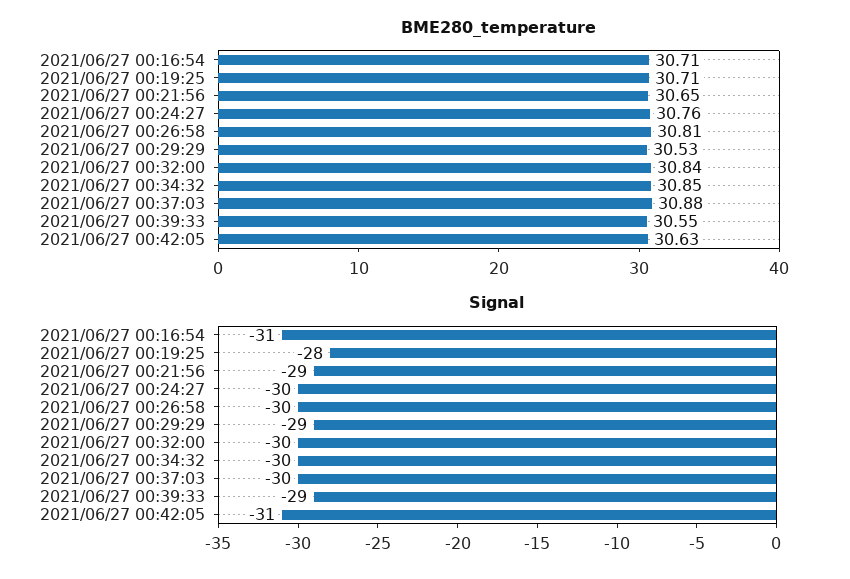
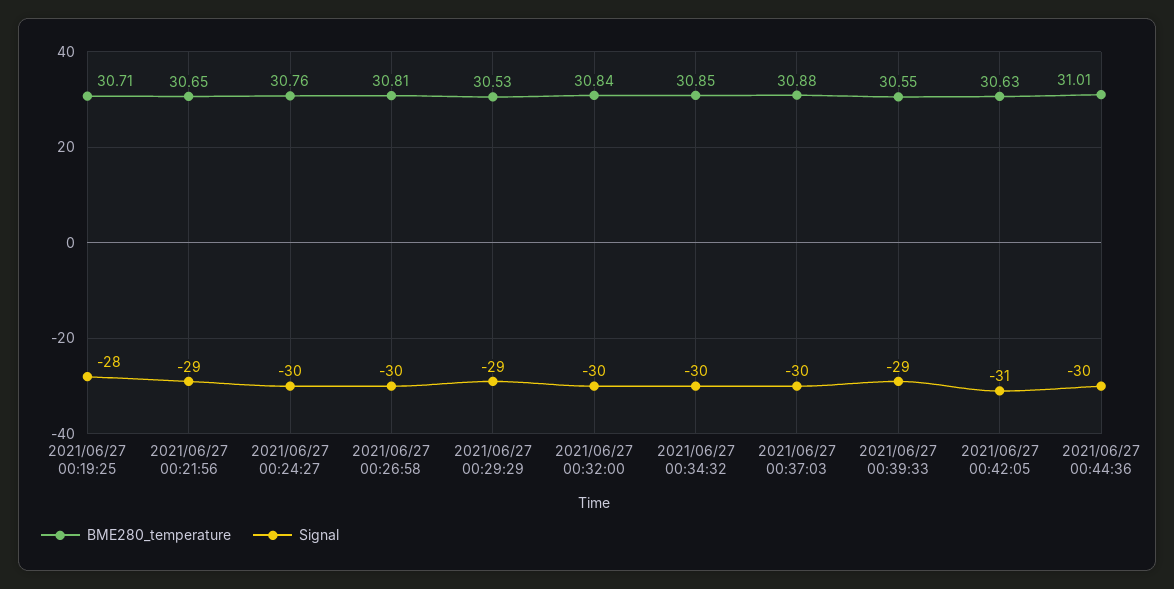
BME280_temperature, 2021/06/27 00:16:54: 30.71 -> none
Signal, 2021/06/27 00:16:54: -31 -> none
BME280_temperature, 2021/06/27 00:44:36: none -> 31.01
Signal, 2021/06/27 00:44:36: none -> -30

